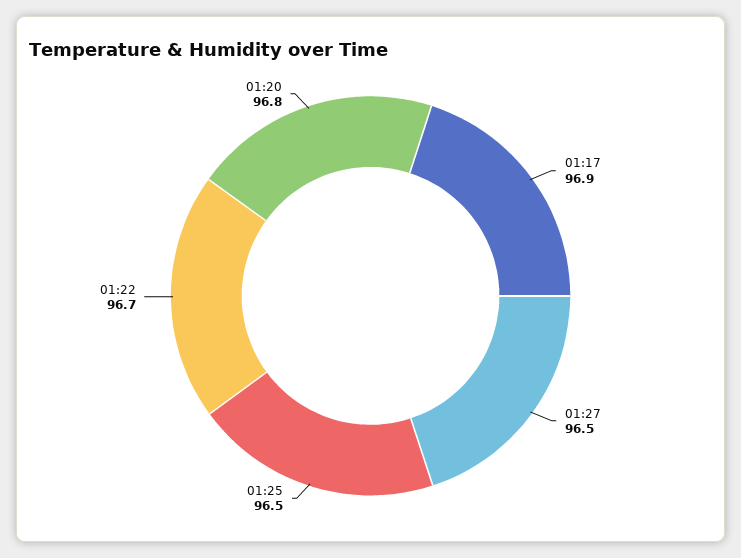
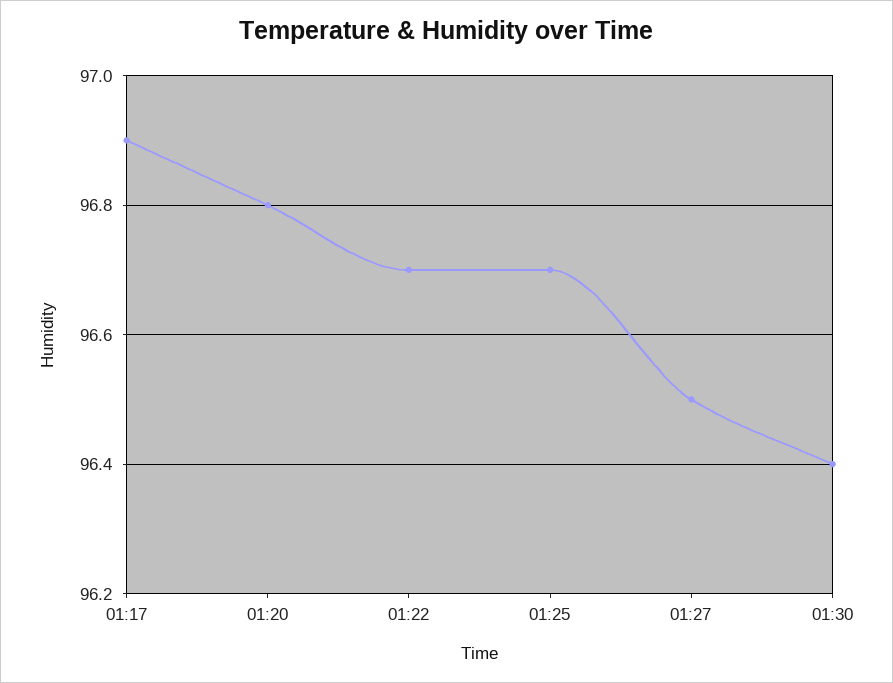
01:25: 96.5 -> 96.7
01:30: none -> 96.4

